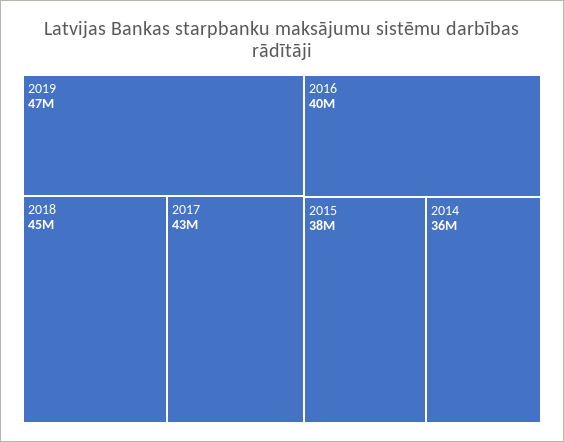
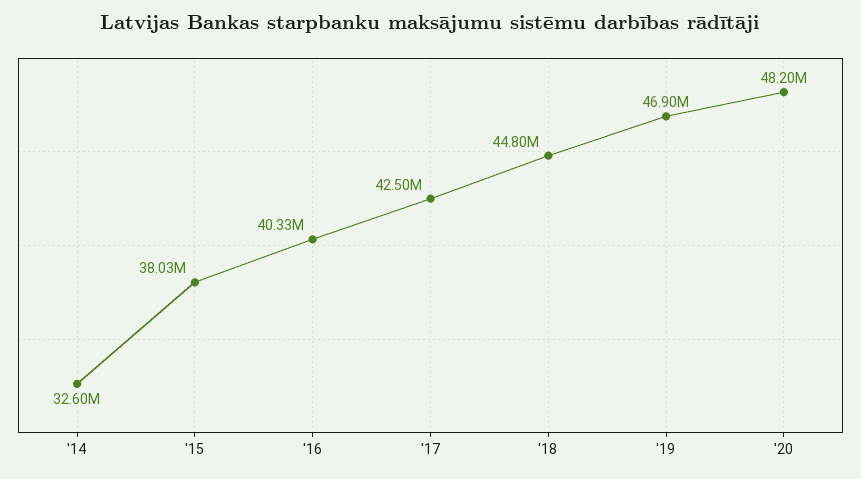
2014: 36000000 -> 32600000
'20: none -> 48200000

